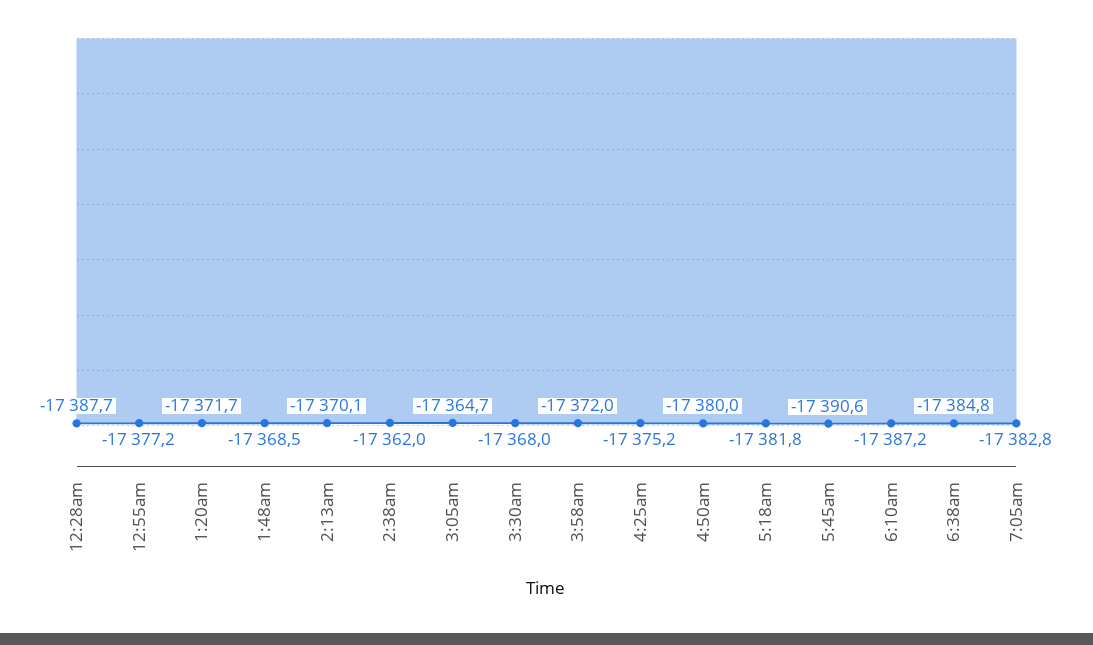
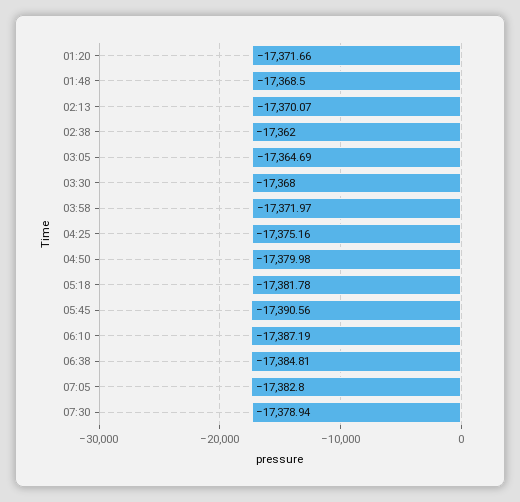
12:28am: -17387.7 -> none
12:55am: -17377.2 -> none
07:30: none -> -17378.94

